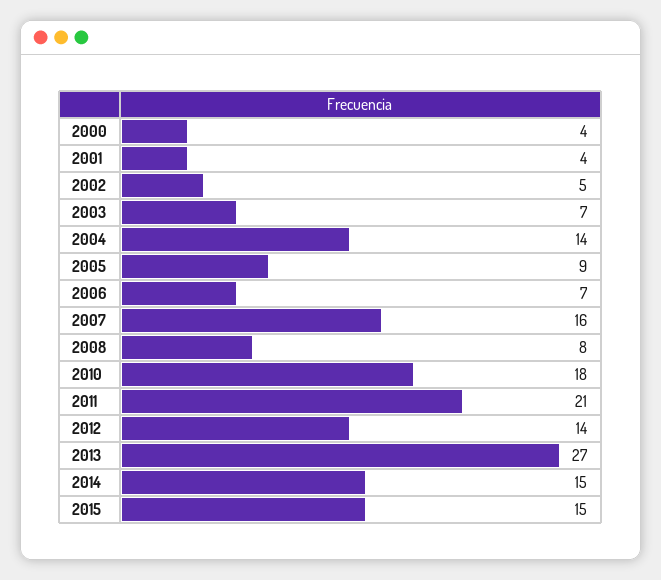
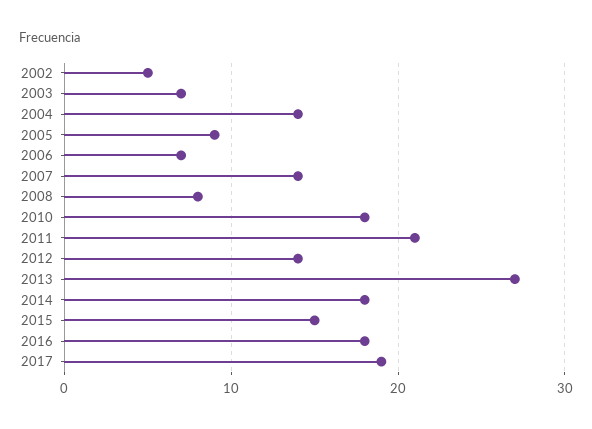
2000: 4 -> none
2001: 4 -> none
2007: 16 -> 14
2014: 15 -> 18
2016: none -> 18
2017: none -> 19

